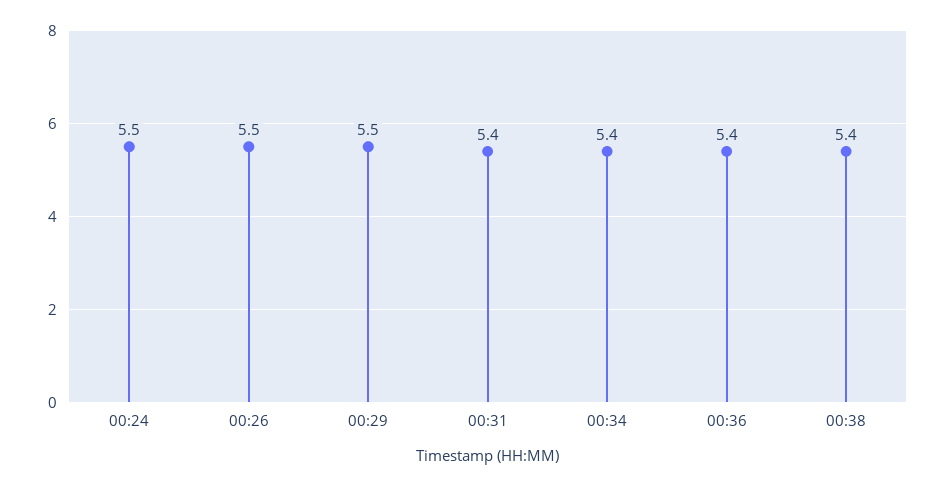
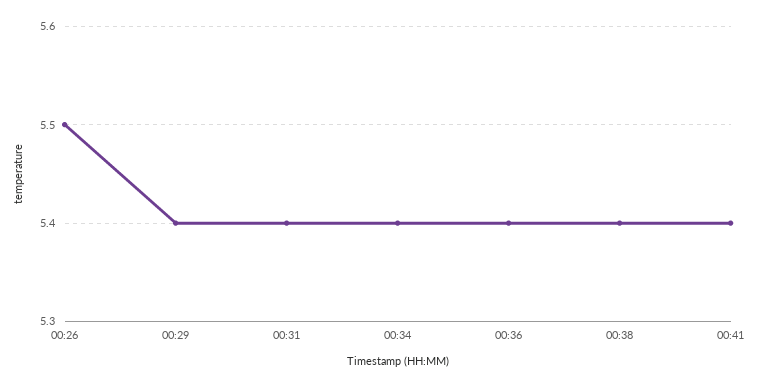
00:24: 5.5 -> none
00:29: 5.5 -> 5.4
00:41: none -> 5.4

